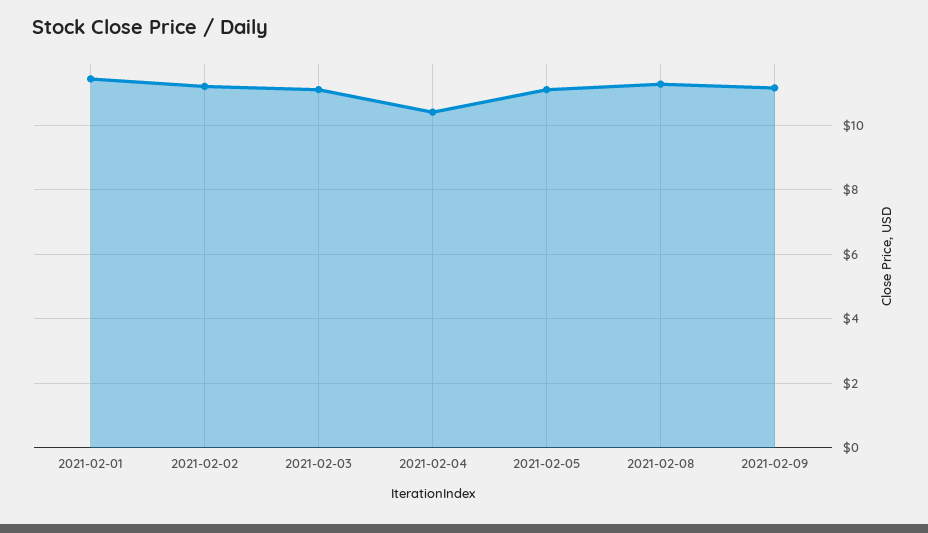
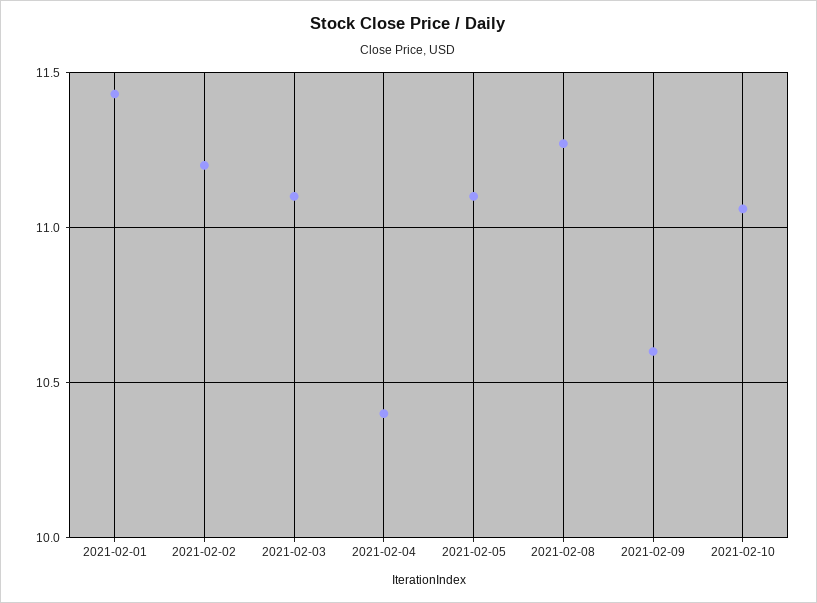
2021-02-09: 11.2 -> 10.6
2021-02-10: none -> 11.05

